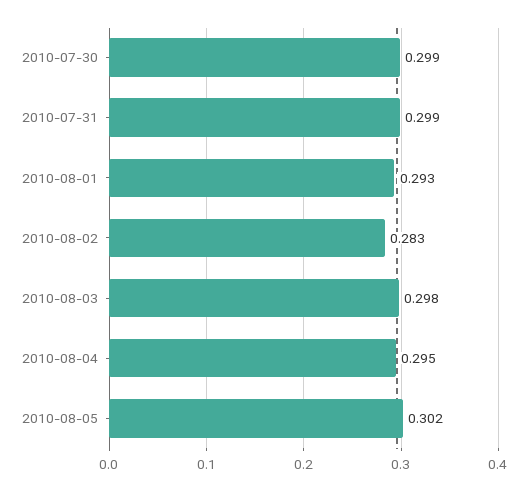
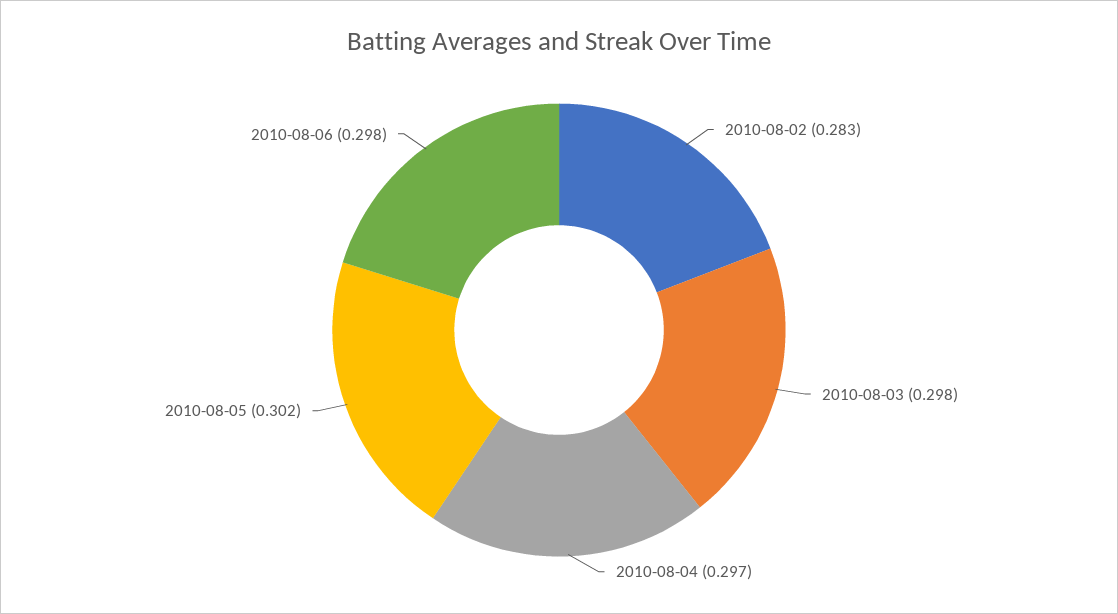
2010-07-30: 0.299 -> none
2010-07-31: 0.299 -> none
2010-08-01: 0.293 -> none
2010-08-04: 0.295 -> 0.297
2010-08-06: none -> 0.298

